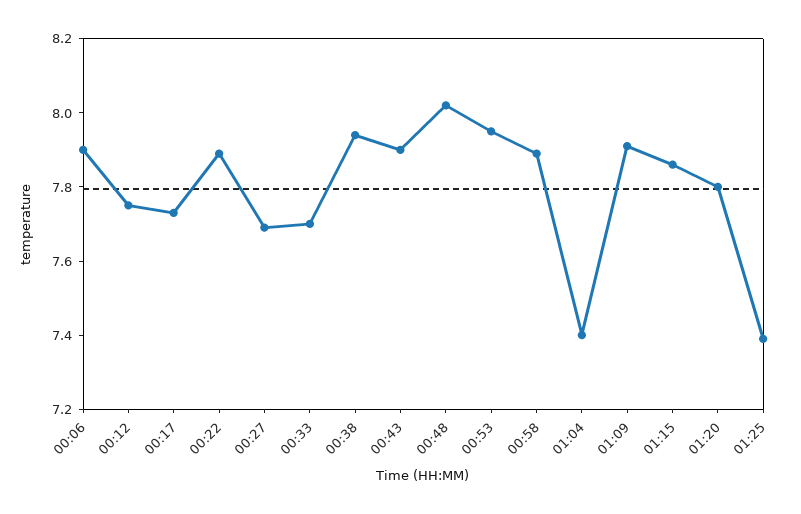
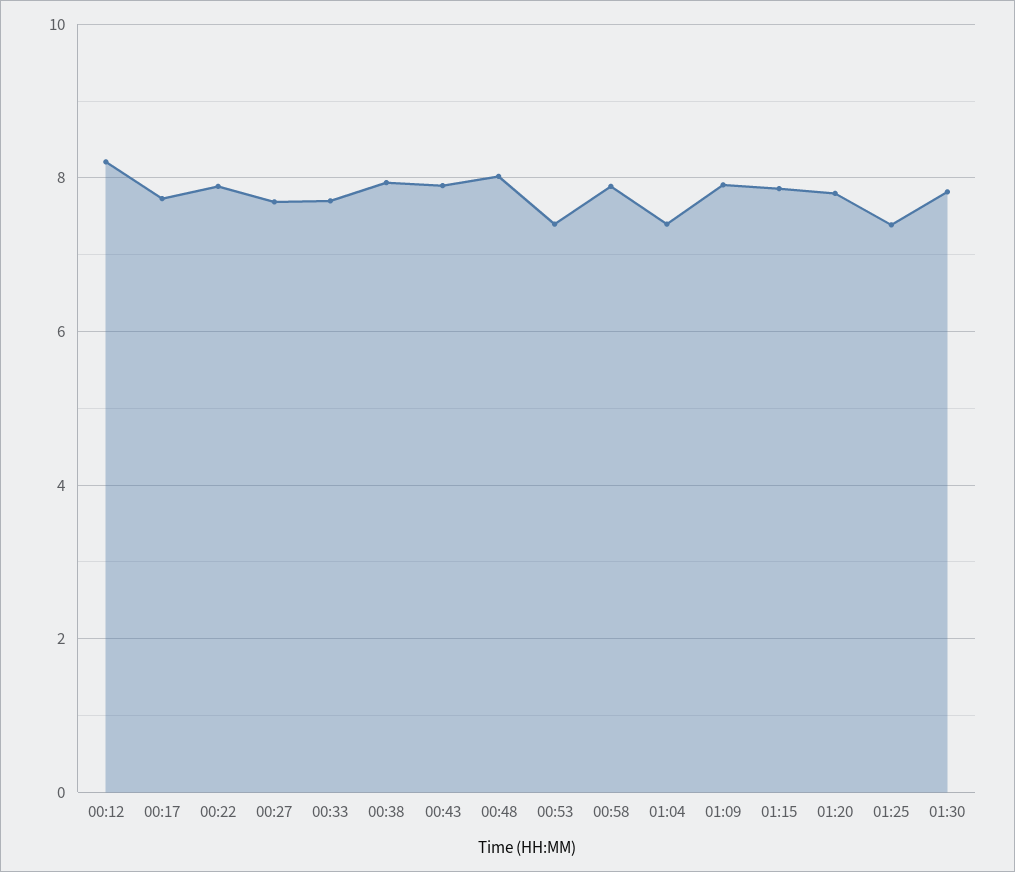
00:06: 7.9 -> none
00:12: 7.75 -> 8.2
00:53: 7.95 -> 7.4
01:30: none -> 7.8

